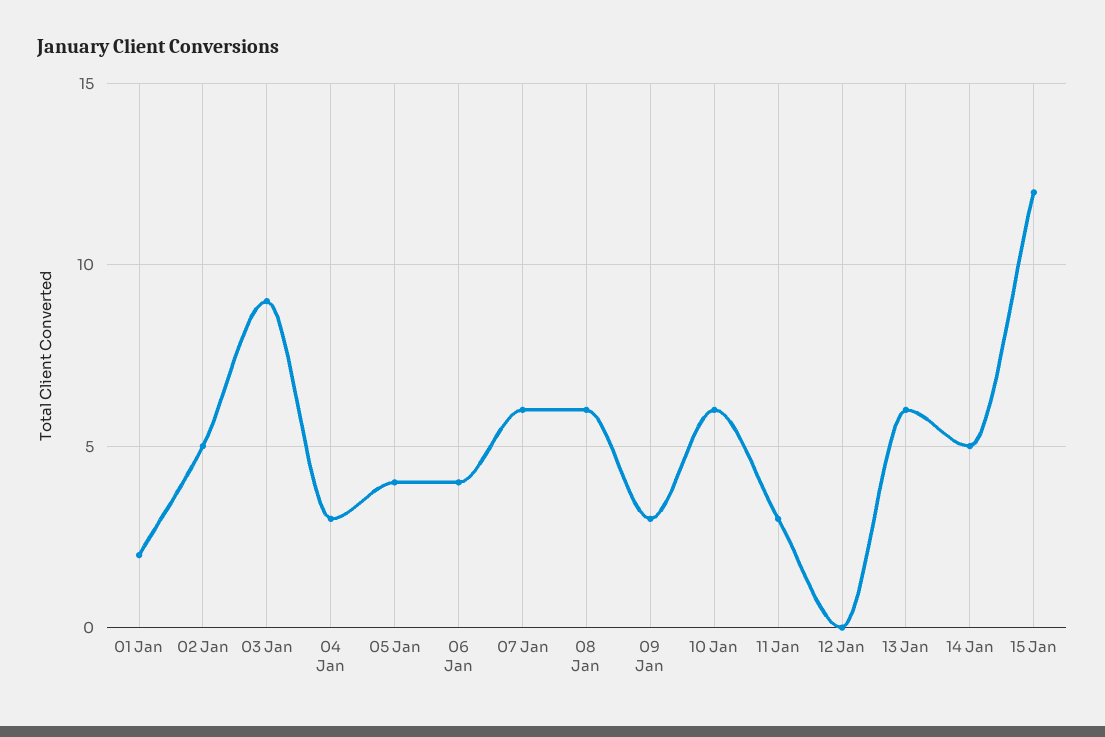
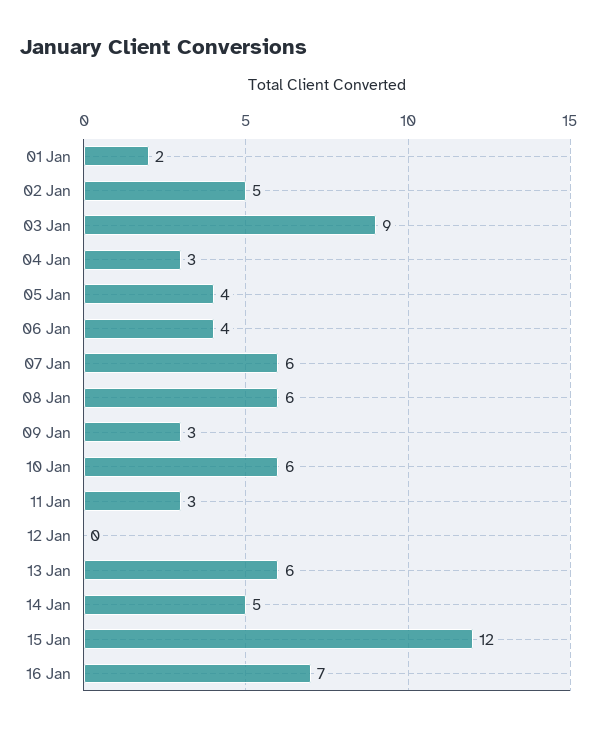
16 Jan: none -> 7

